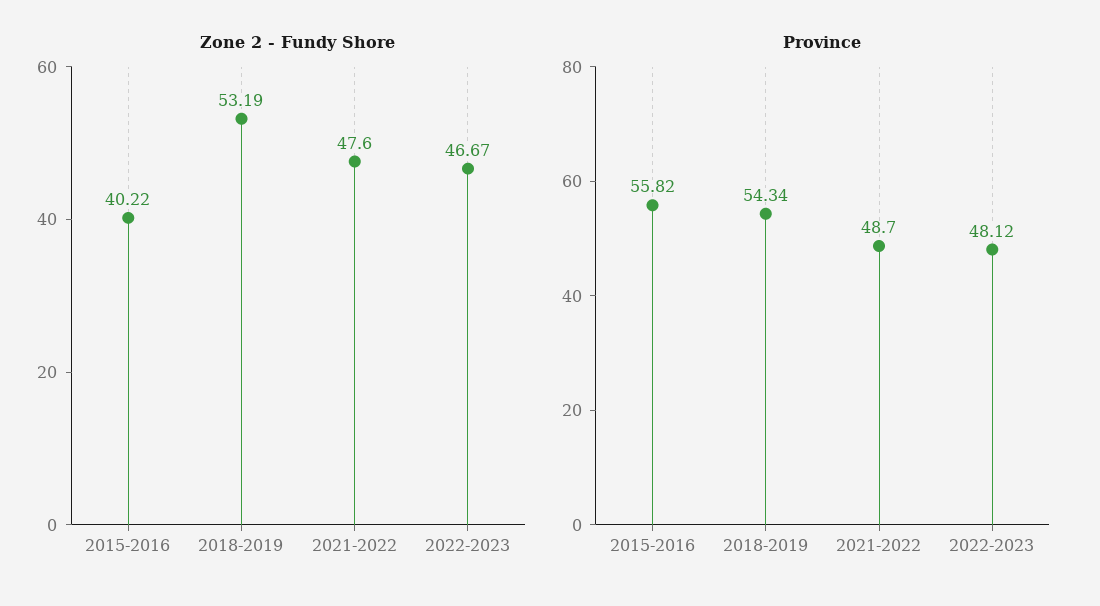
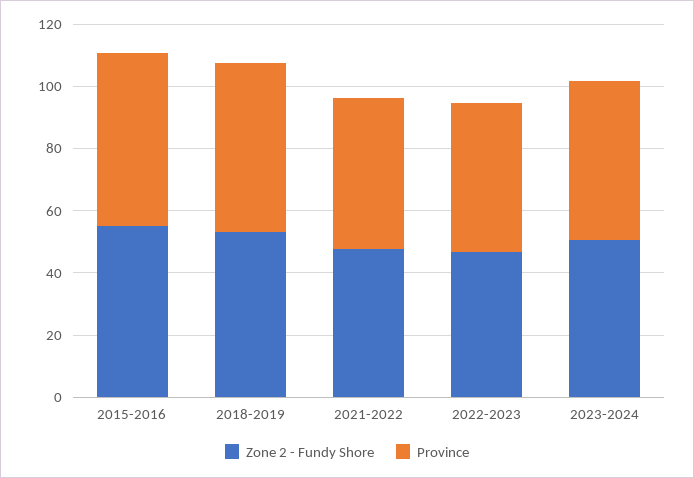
Zone 2 - Fundy Shore, 2015-2016: 40.22 -> 55
Zone 2 - Fundy Shore, 2023-2024: none -> 50
Province, 2023-2024: none -> 50

